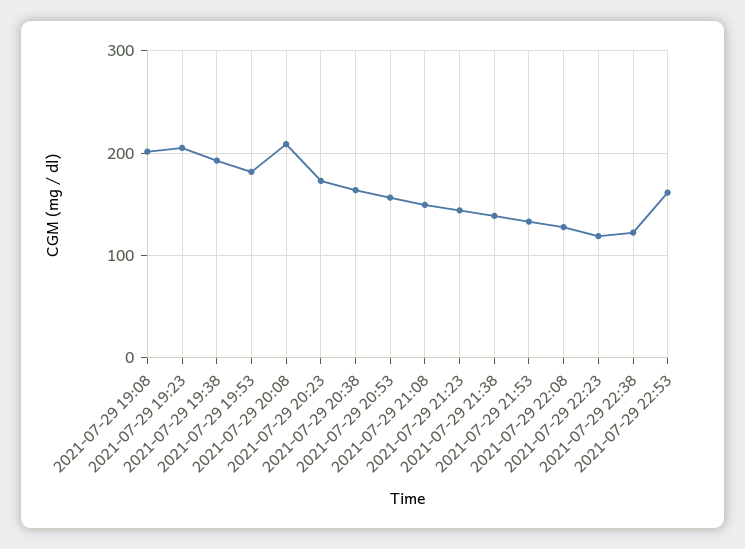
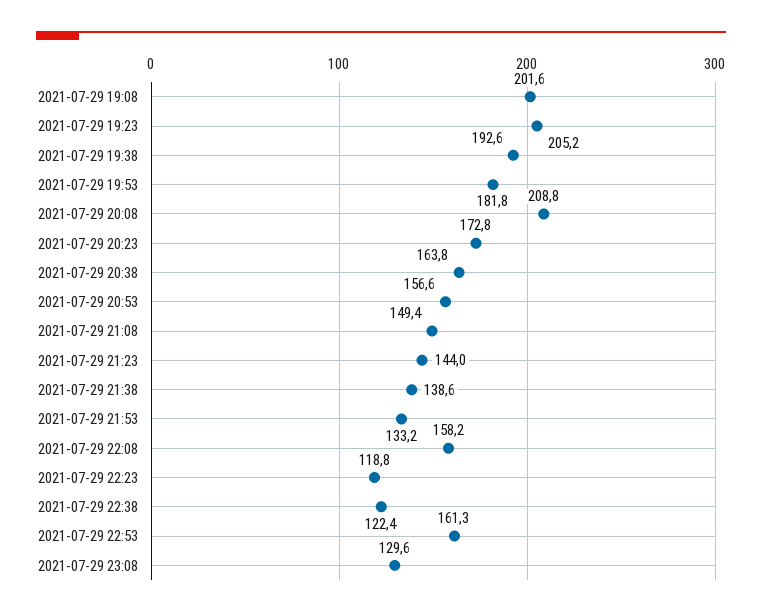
2021-07-29 22:08: 130 -> 158.2
2021-07-29 23:08: none -> 129.6

